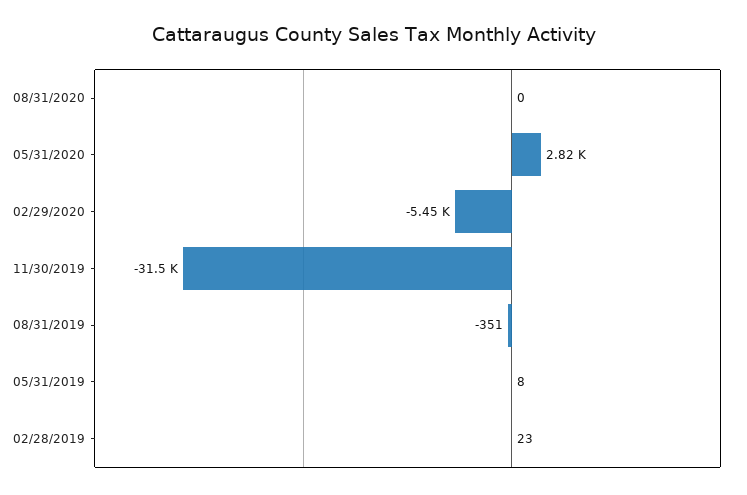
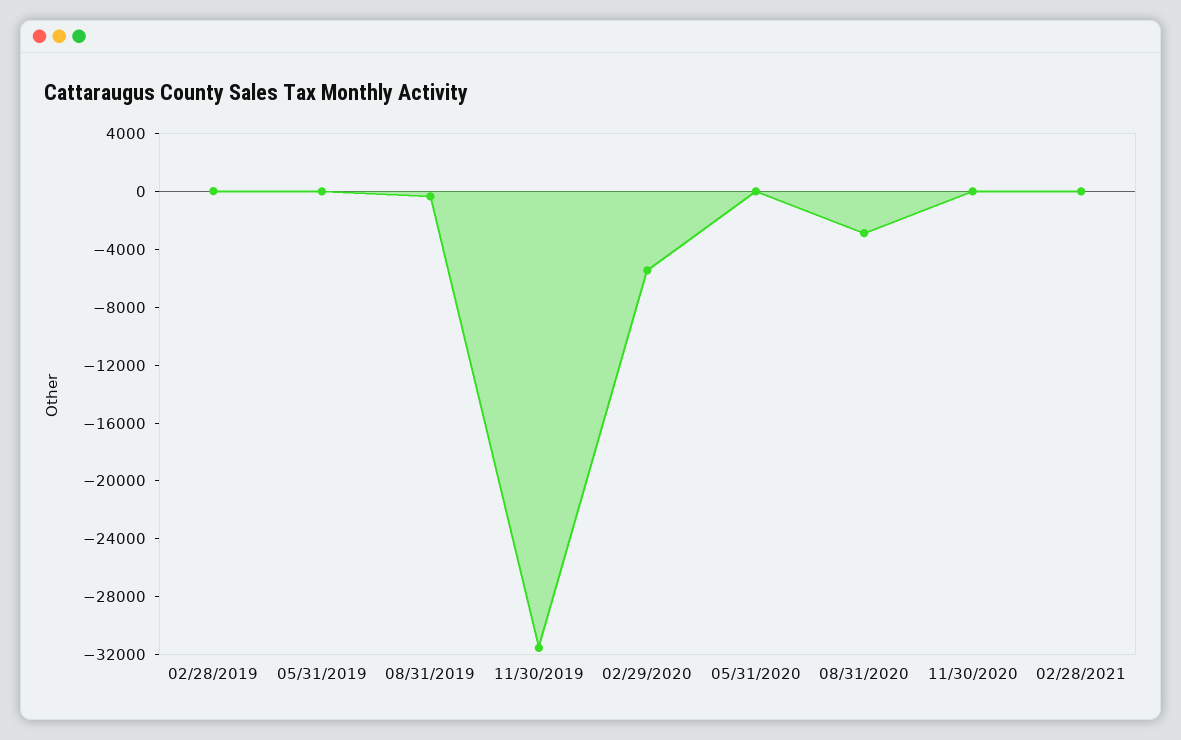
08/31/2020: 0 -> -3000
05/31/2020: 2820 -> 0
11/30/2020: none -> 0
02/28/2021: none -> 0

